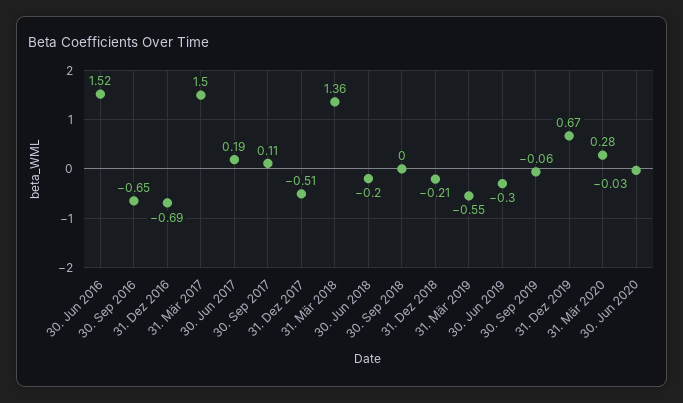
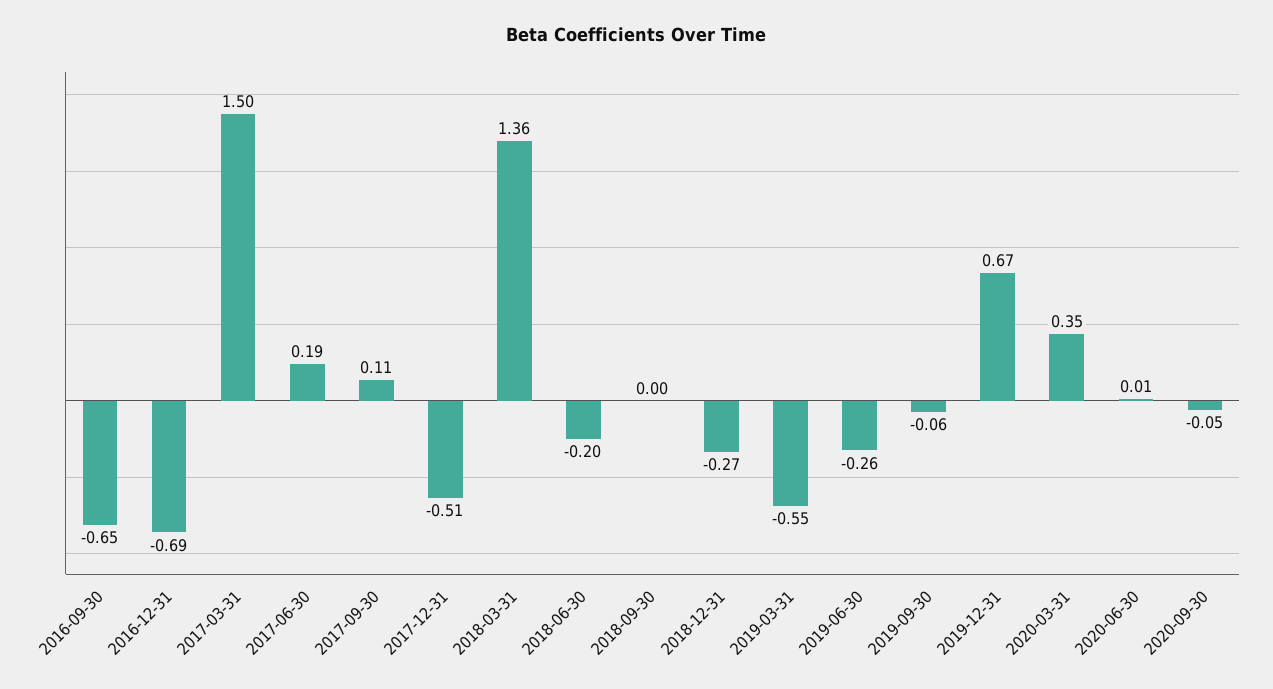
30. Jun 2016: 1.52 -> none
31. Dez 2018: -0.21 -> -0.27
30. Jun 2019: -0.3 -> -0.26
31. Mär 2020: 0.28 -> 0.35
30. Jun 2020: -0.03 -> 0.01
2020-09-30: none -> -0.05

